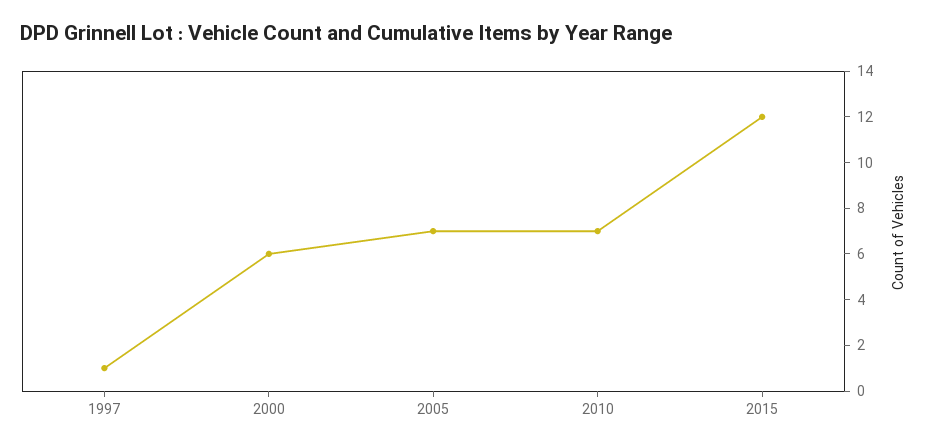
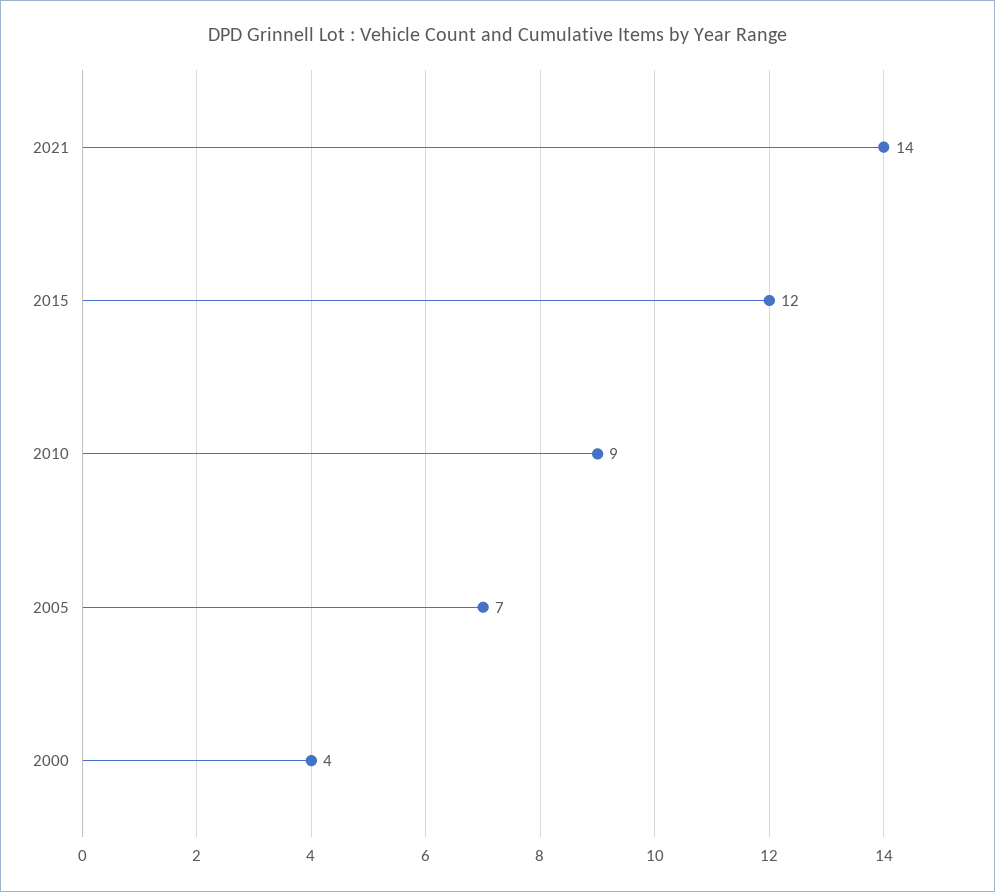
1997: 1 -> none
2000: 6 -> 4
2010: 7 -> 9
2021: none -> 14

